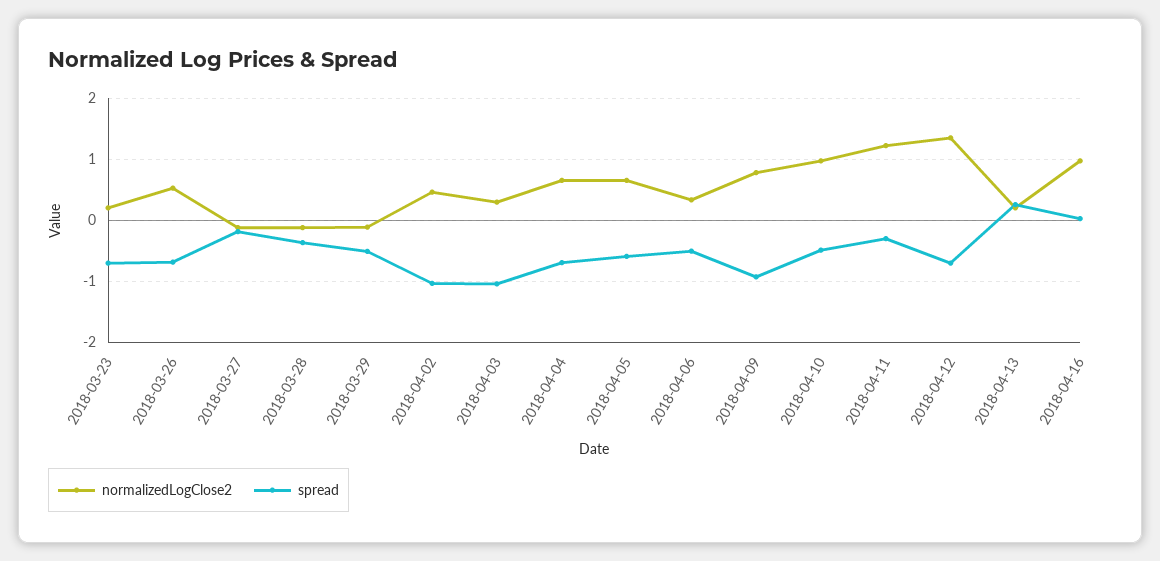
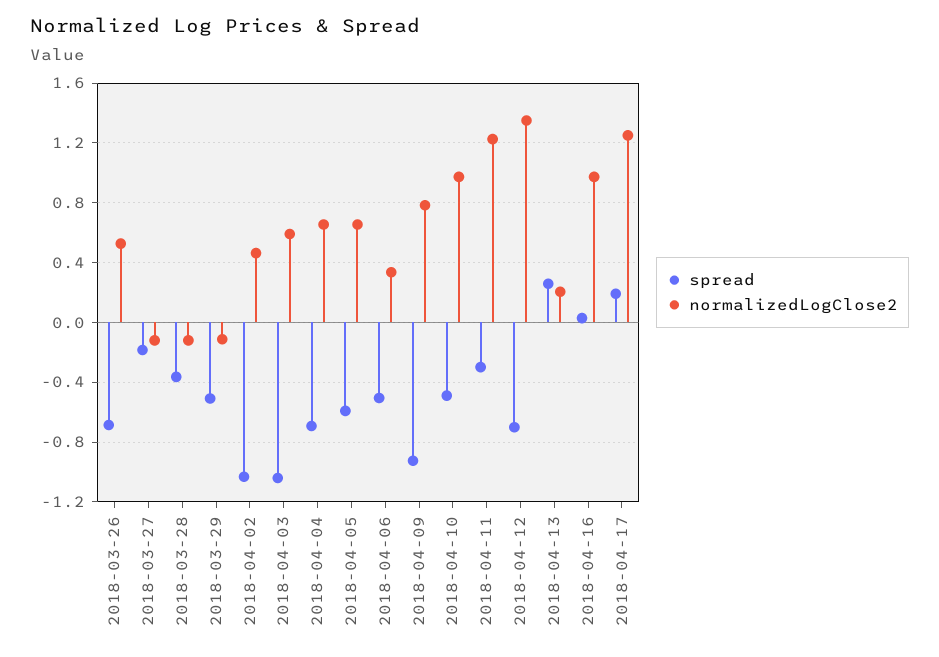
normalizedLogClose2, 2018-03-23: 0.2 -> none
spread, 2018-03-23: -0.7 -> none
normalizedLogClose2, 2018-04-03: 0.3 -> 0.6
spread, 2018-04-17: none -> 0.2
normalizedLogClose2, 2018-04-17: none -> 1.25

